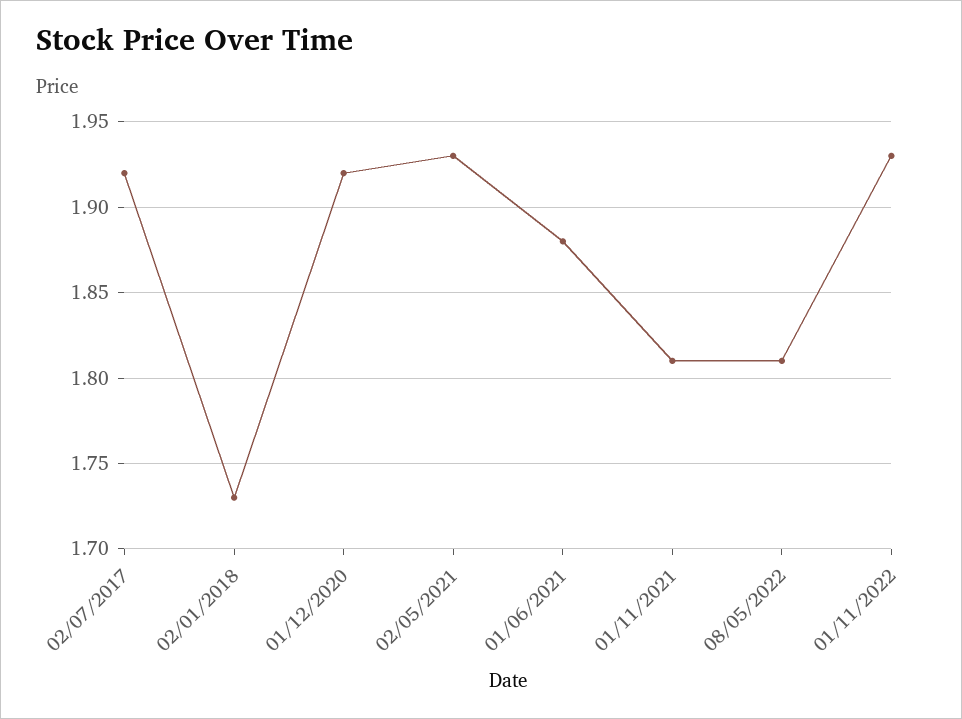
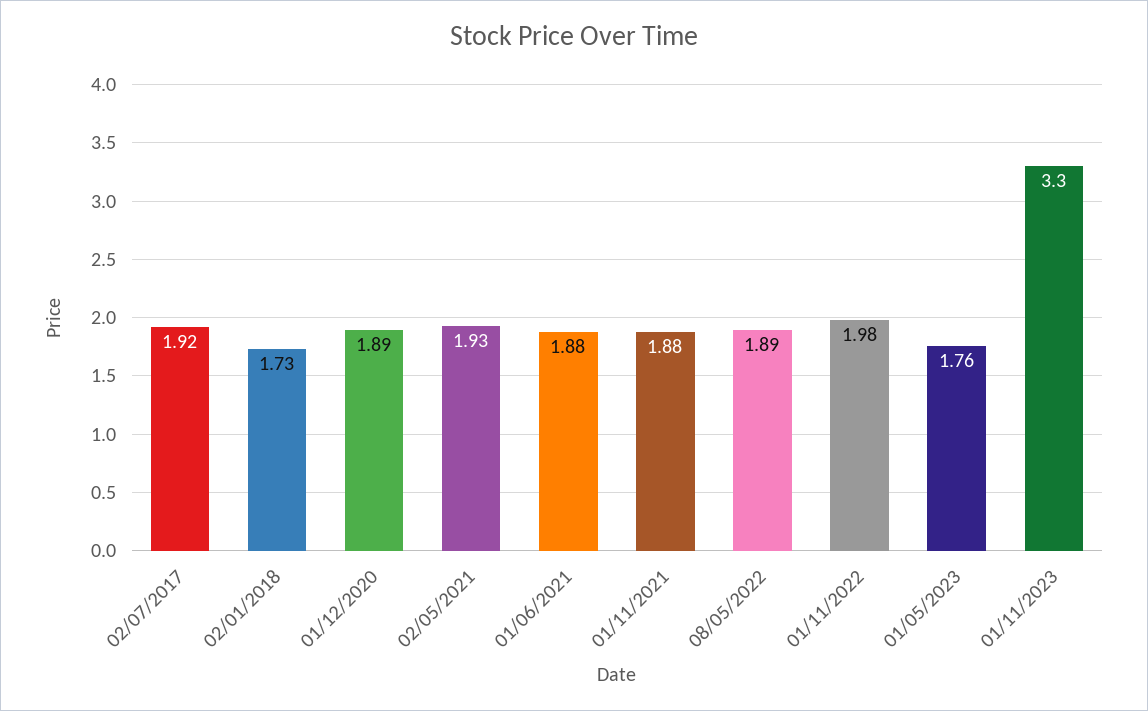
01/12/2020: 1.92 -> 1.89
01/11/2021: 1.81 -> 1.88
08/05/2022: 1.81 -> 1.89
01/11/2022: 1.93 -> 1.98
01/05/2023: none -> 1.76
01/11/2023: none -> 3.3

